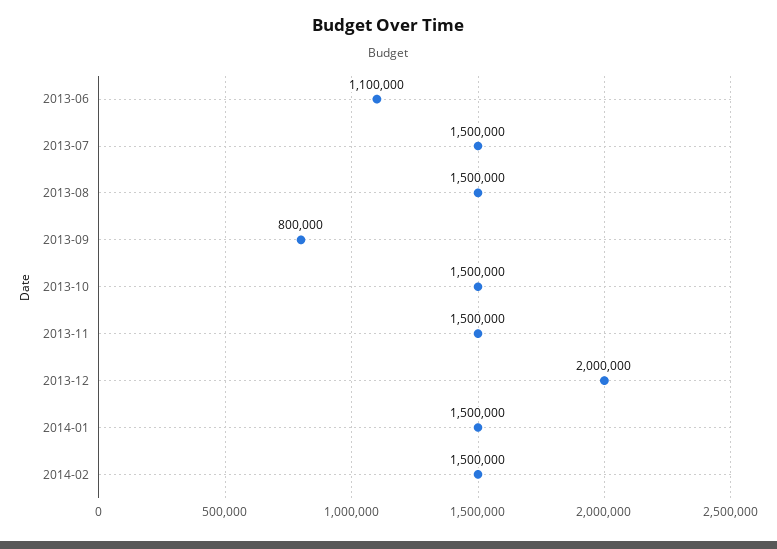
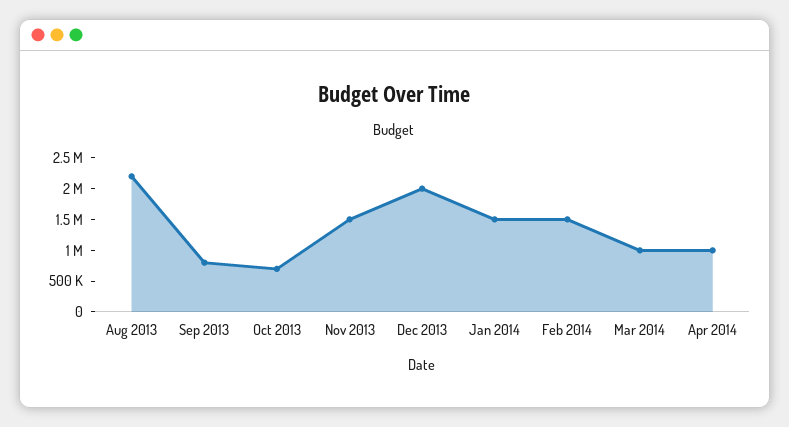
2013-06: 1100000 -> none
2013-07: 1500000 -> none
2013-08: 1500000 -> 2250000
2013-10: 1500000 -> 750000
Mar 2014: none -> 1000000
Apr 2014: none -> 1000000

